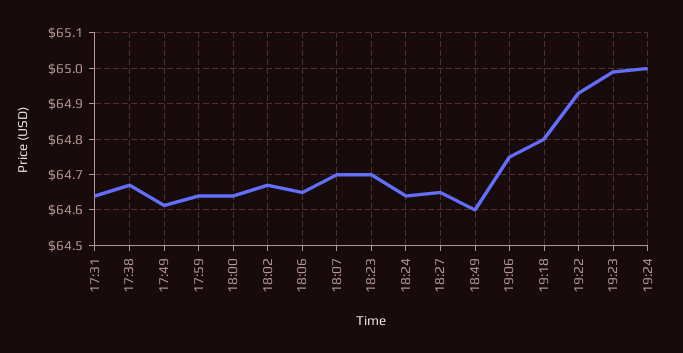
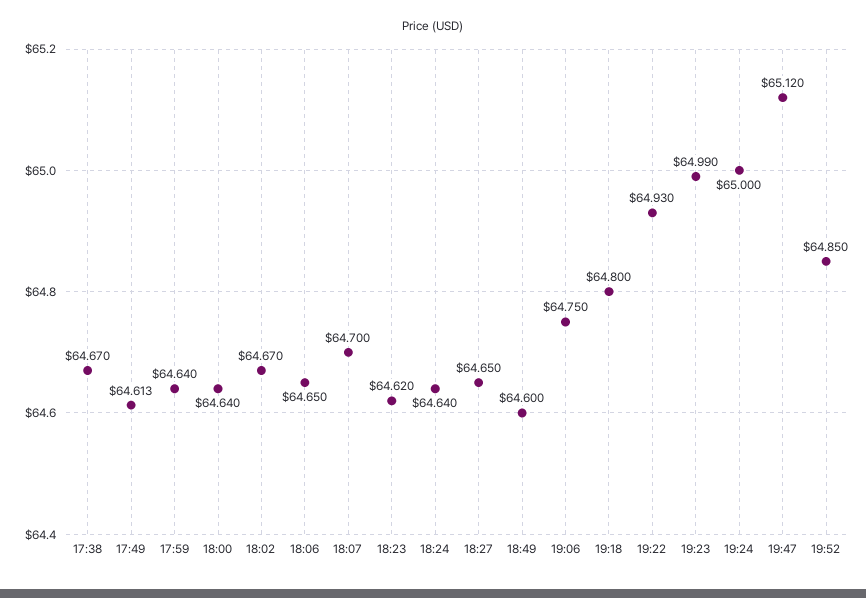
17:31: 64.64 -> none
18:23: 64.7 -> 64.62
19:47: none -> 65.12
19:52: none -> 64.85

